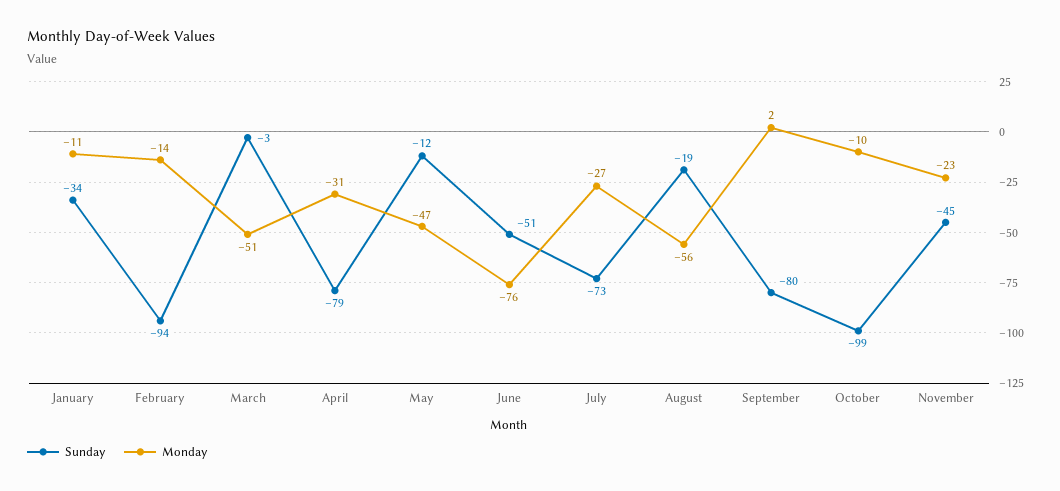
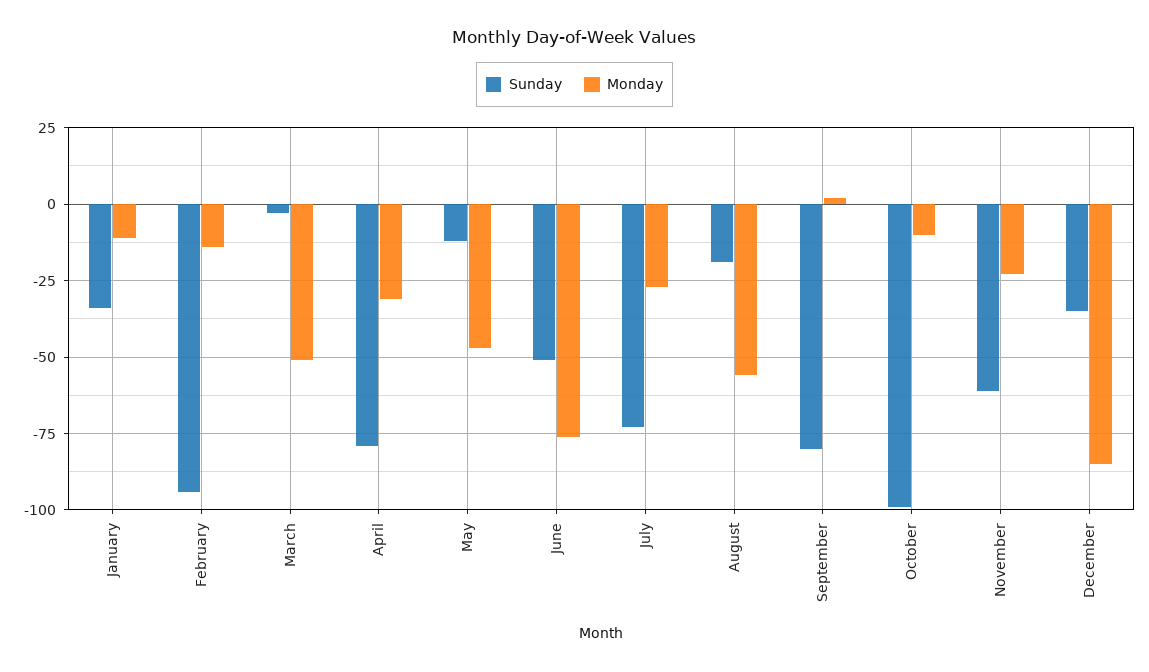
Sunday, November: -45 -> -60
Sunday, December: none -> -35
Monday, December: none -> -85

